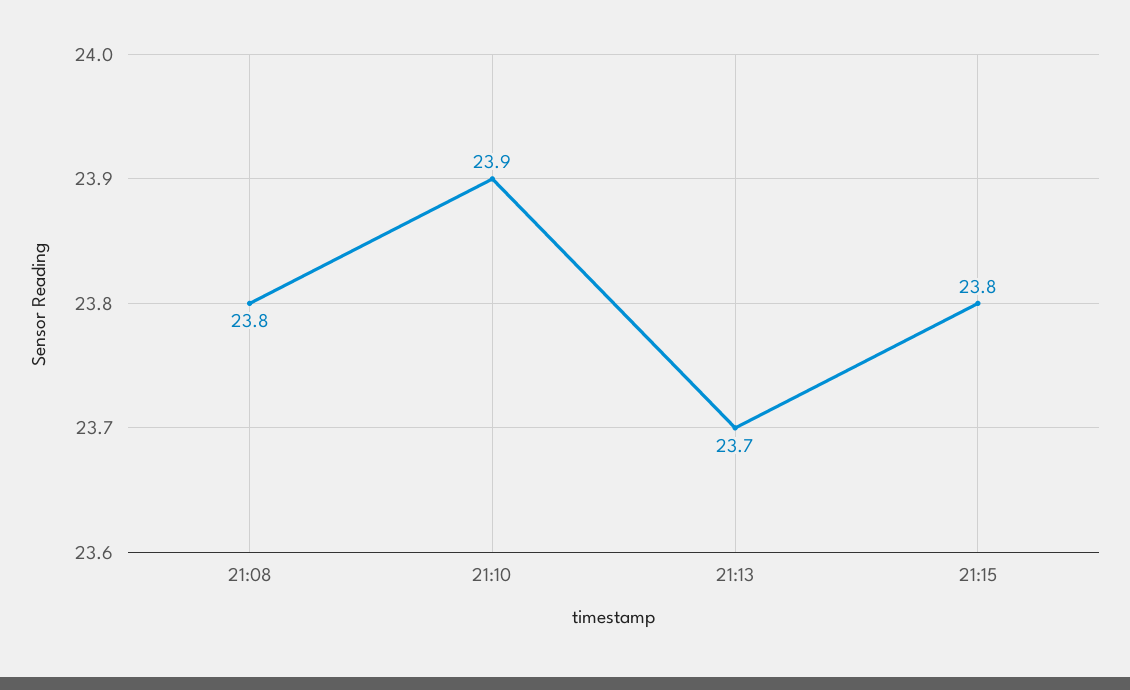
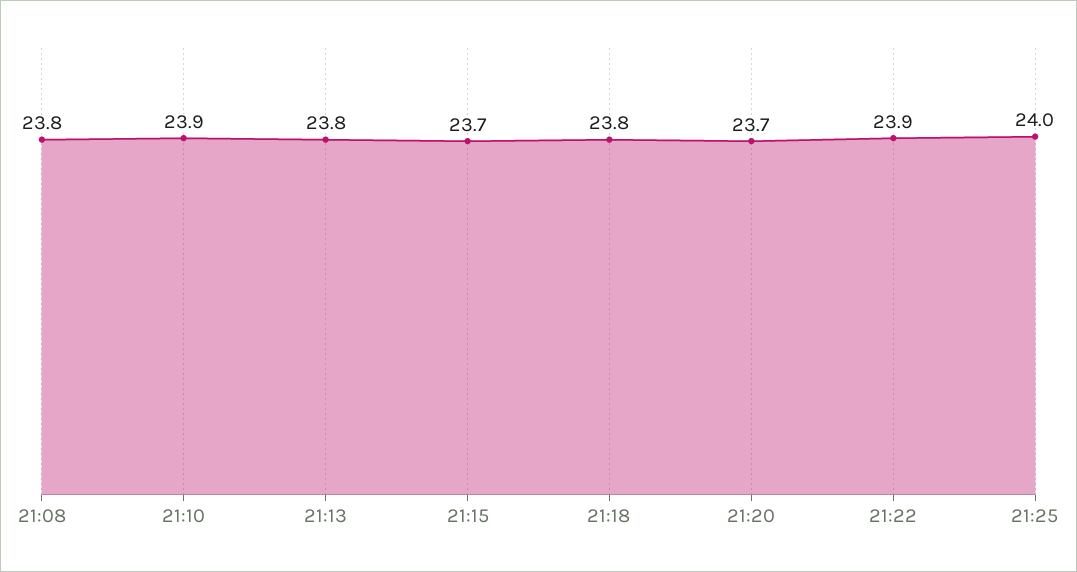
21:13: 23.7 -> 23.8
21:15: 23.8 -> 23.7
21:18: none -> 23.8
21:20: none -> 23.7
21:22: none -> 23.9
21:25: none -> 24

